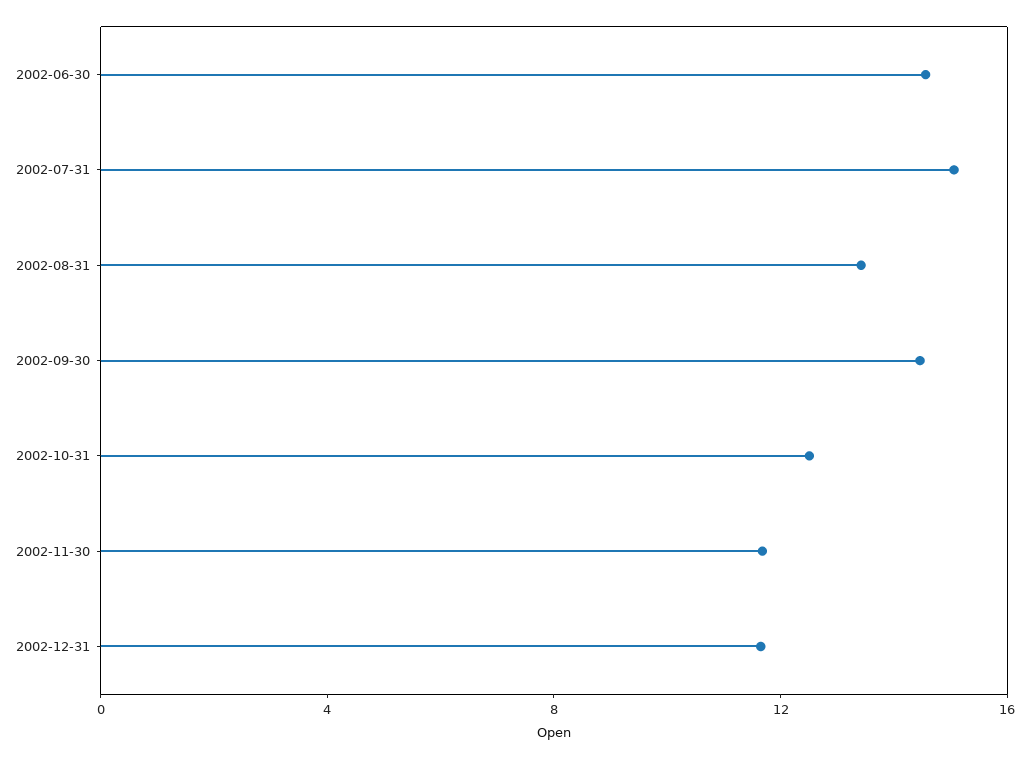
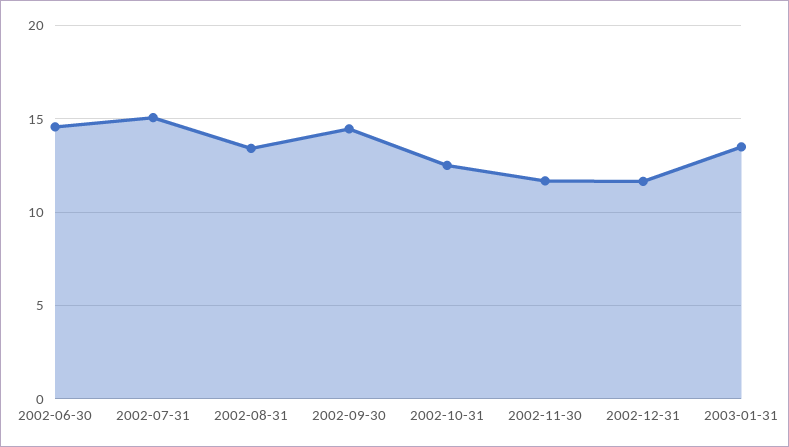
2003-01-31: none -> 13.5

